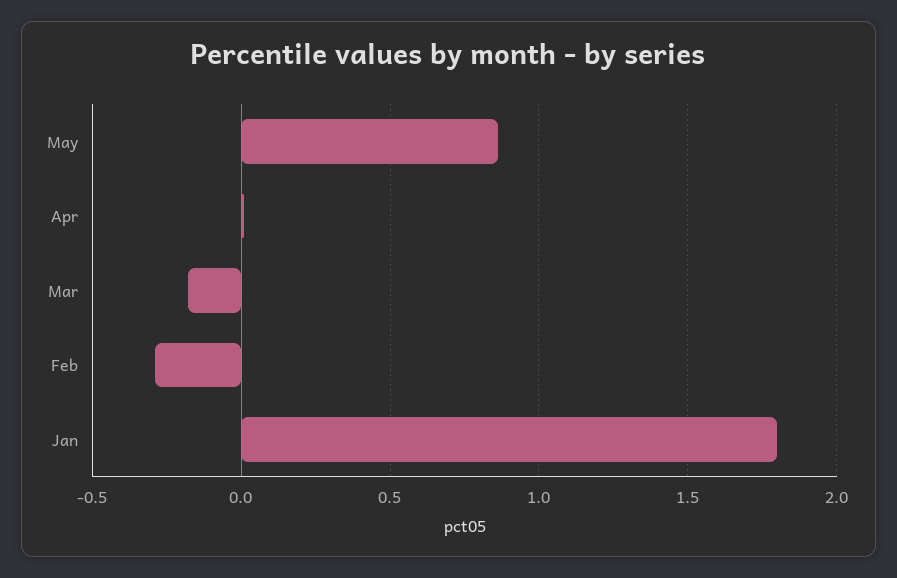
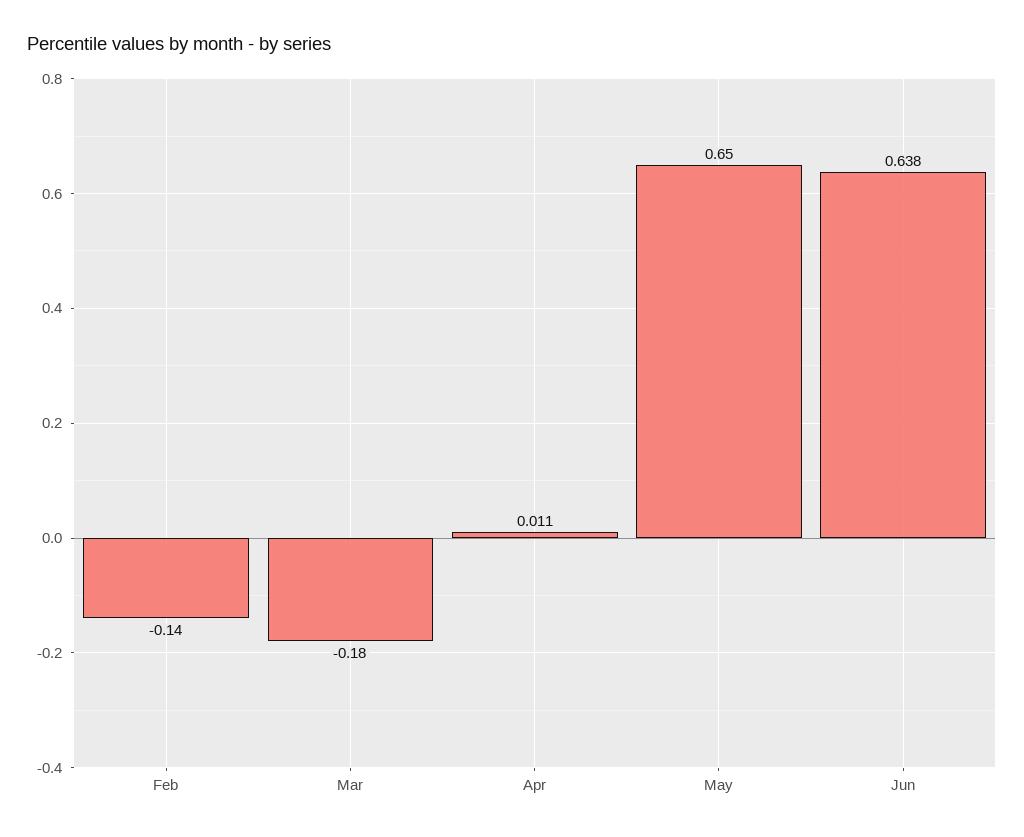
May: 0.85 -> 0.65
Feb: -0.3 -> -0.14
Jan: 1.8 -> none
Jun: none -> 0.638

